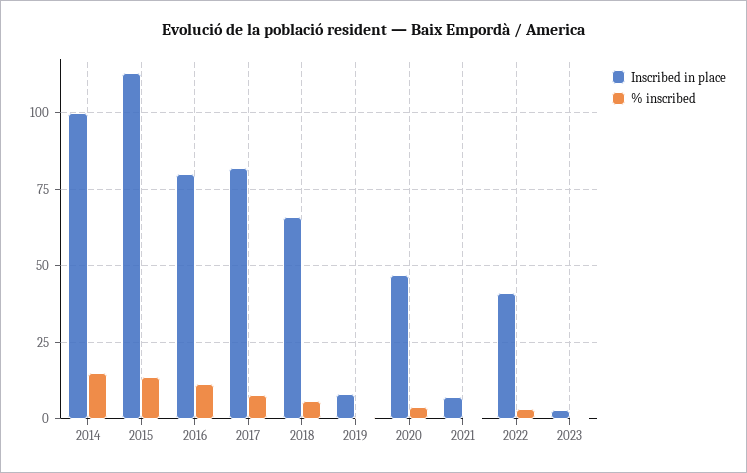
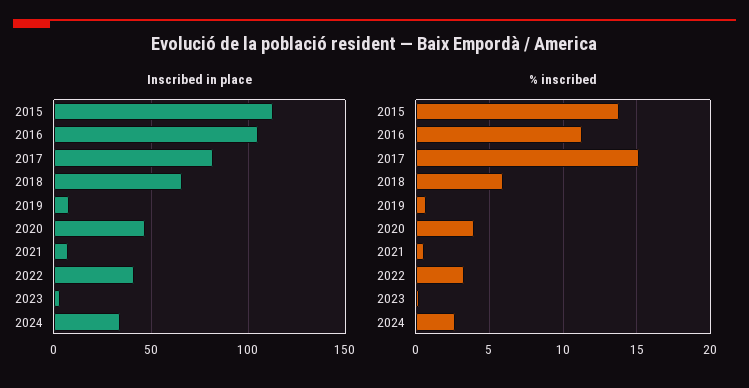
Inscribed in place, 2014: 100 -> none
% inscribed, 2014: 15 -> none
Inscribed in place, 2016: 80 -> 105
% inscribed, 2017: 7.5 -> 15
Inscribed in place, 2024: none -> 35
% inscribed, 2024: none -> 2.5

